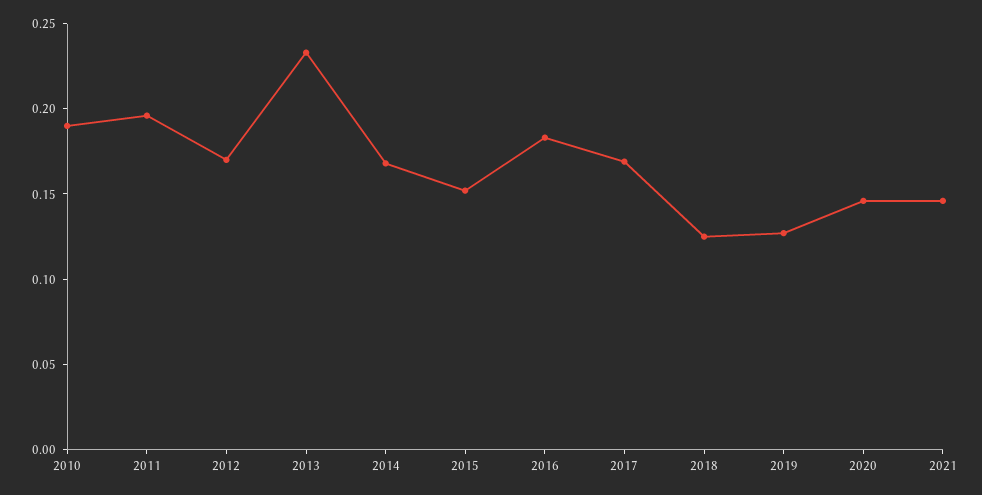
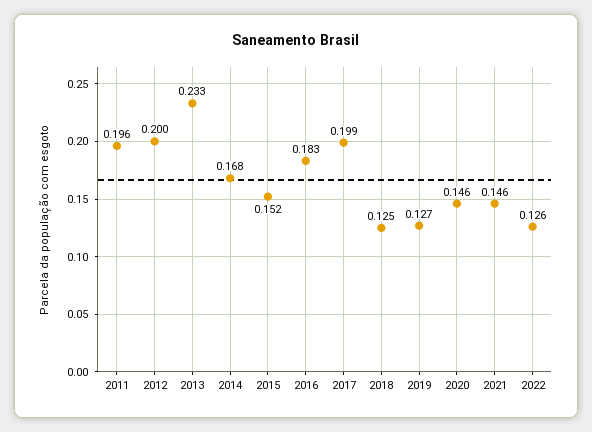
2010: 0.19 -> none
2012: 0.17 -> 0.2
2017: 0.17 -> 0.199
2022: none -> 0.126

